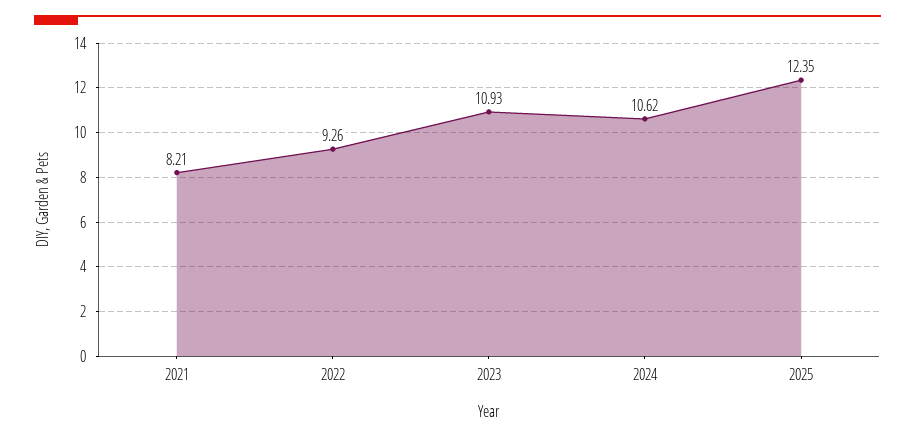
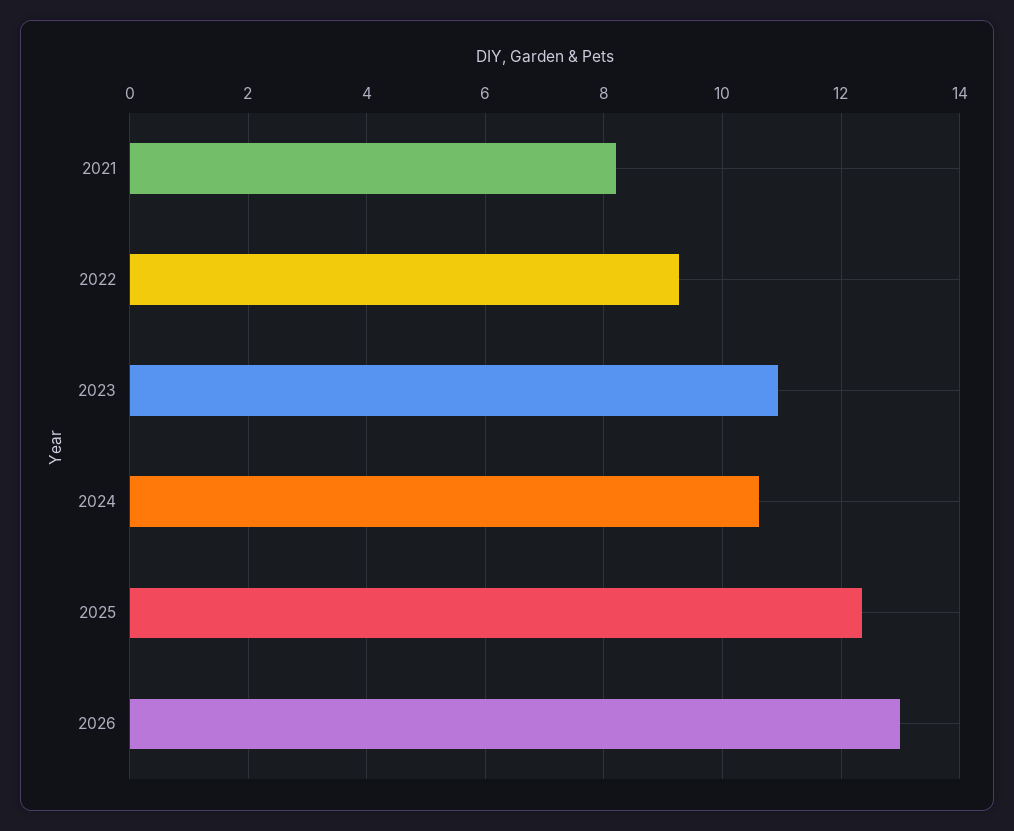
2026: none -> 13

